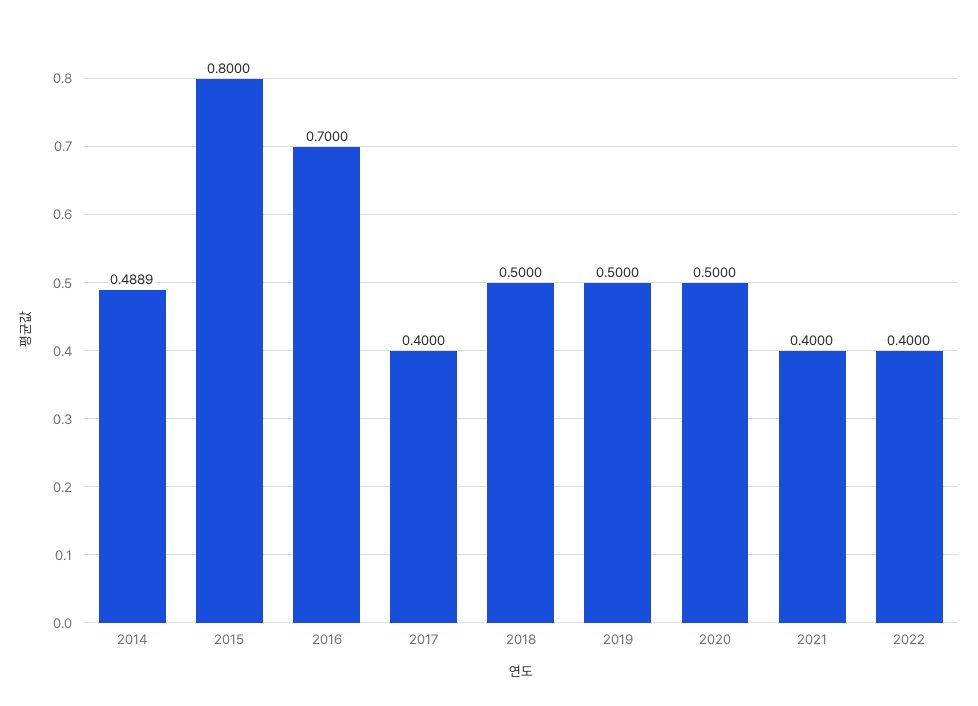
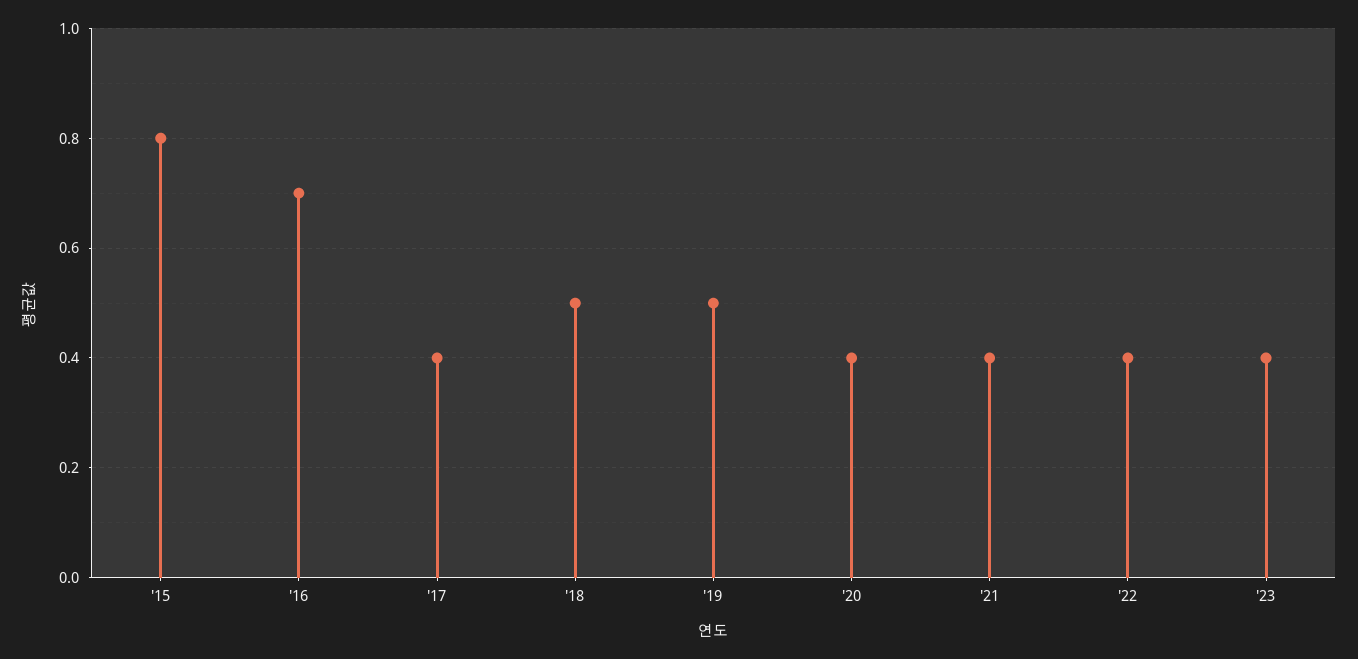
2014: 0.4889 -> none
2020: 0.5 -> 0.4
'23: none -> 0.4

